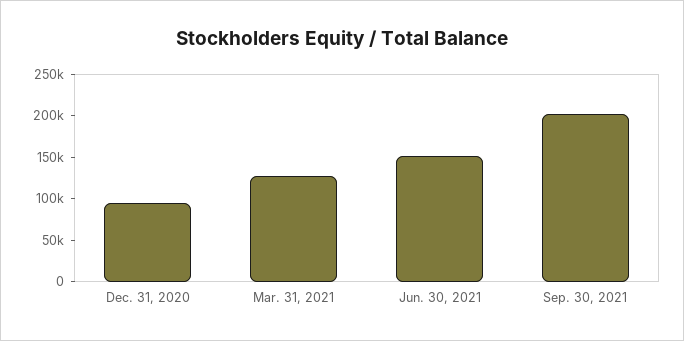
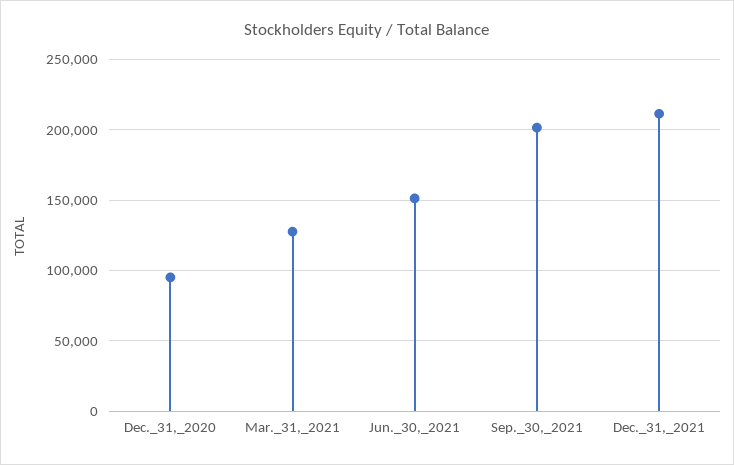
Dec._31,_2021: none -> 210000

